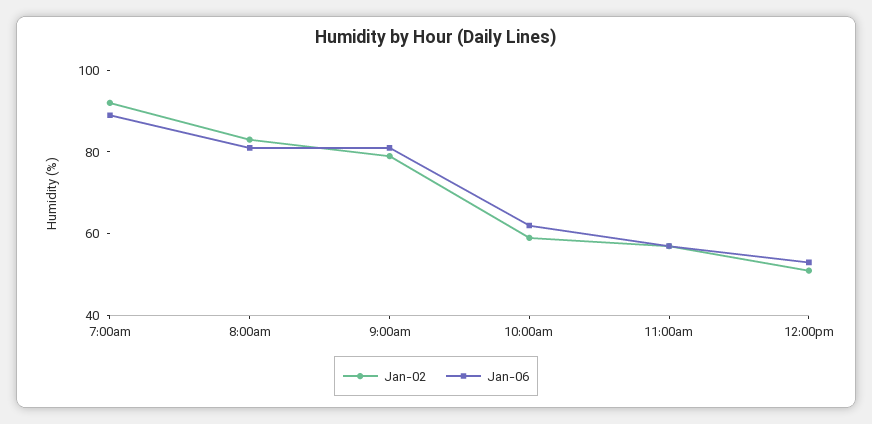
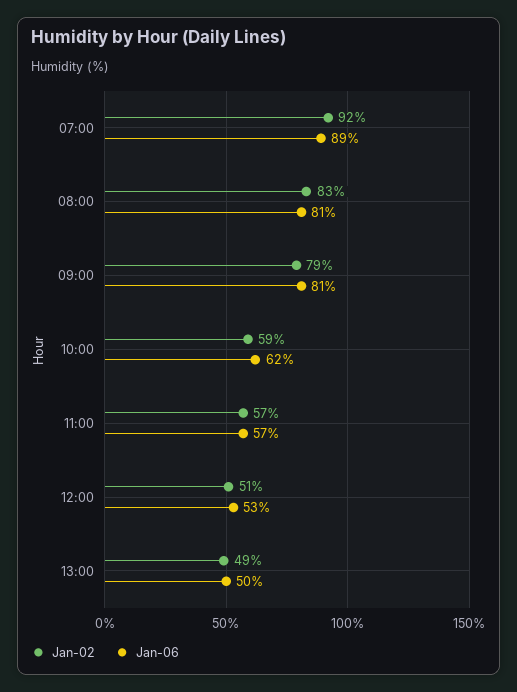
Jan-02, 13:00: none -> 49
Jan-06, 13:00: none -> 50

